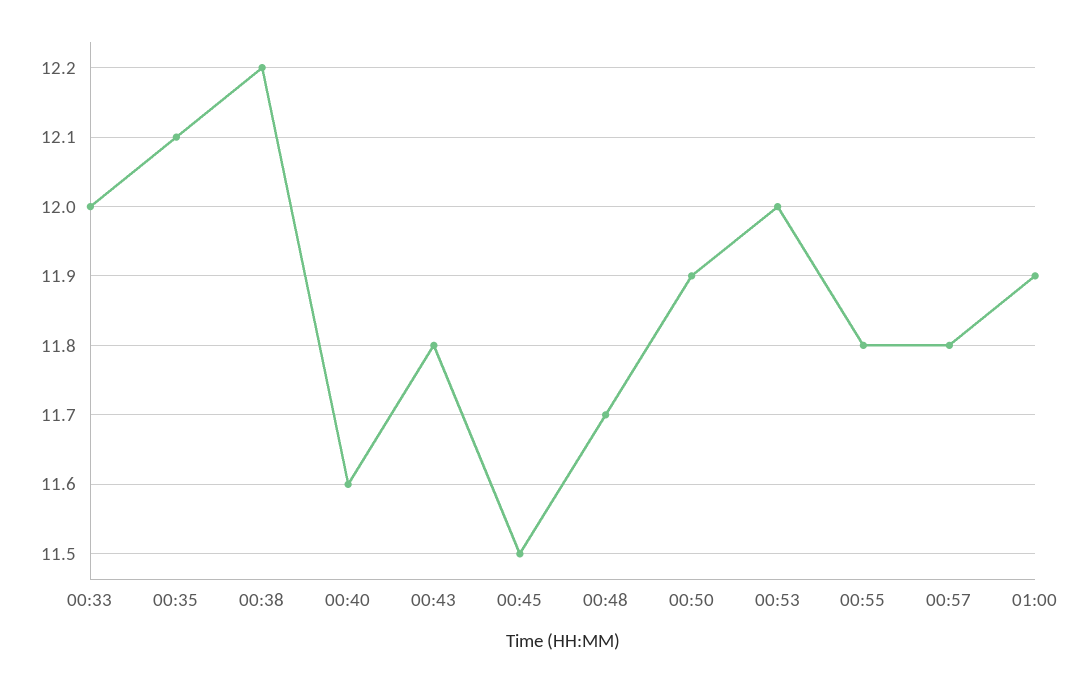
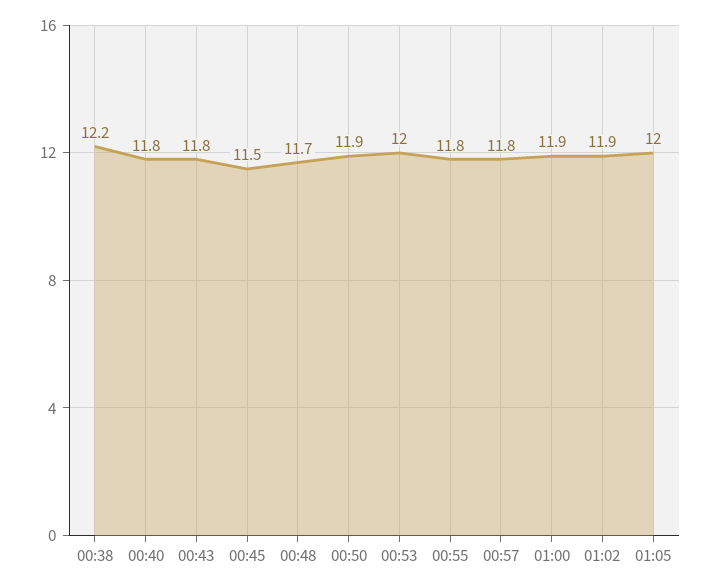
00:33: 12 -> none
00:35: 12.1 -> none
00:40: 11.6 -> 11.8
01:02: none -> 11.9
01:05: none -> 12

